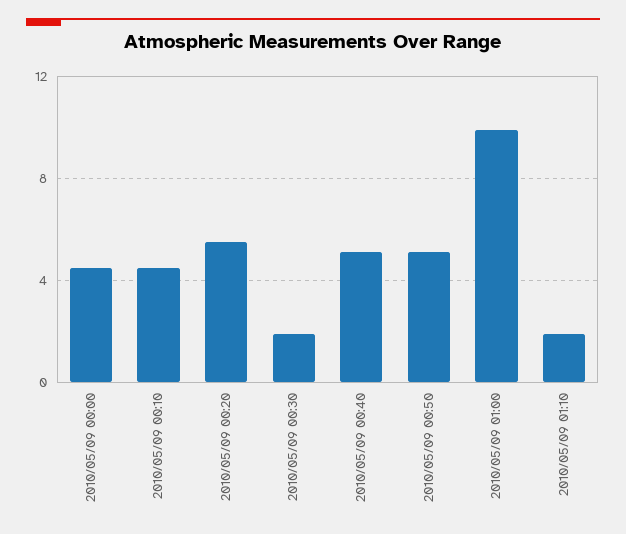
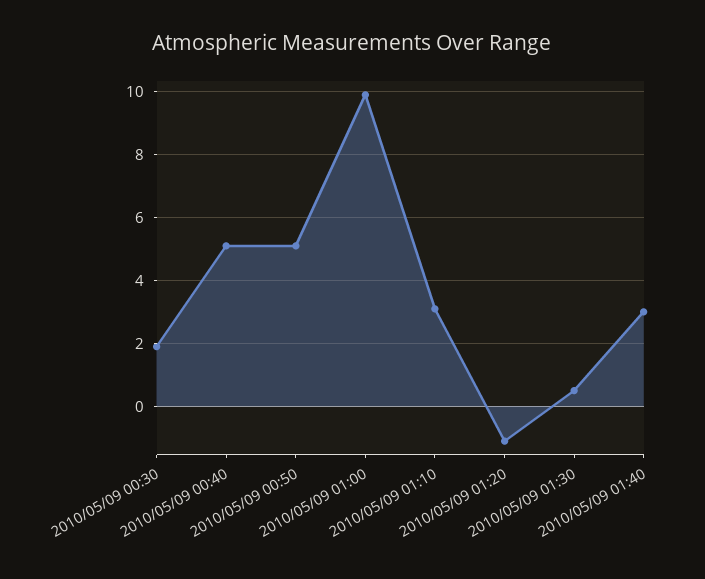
2010/05/09 00:00: 4.5 -> none
2010/05/09 00:10: 4.5 -> none
2010/05/09 00:20: 5.5 -> none
2010/05/09 01:10: 2 -> 3
2010/05/09 01:20: none -> -1
2010/05/09 01:30: none -> 0.5
2010/05/09 01:40: none -> 3

